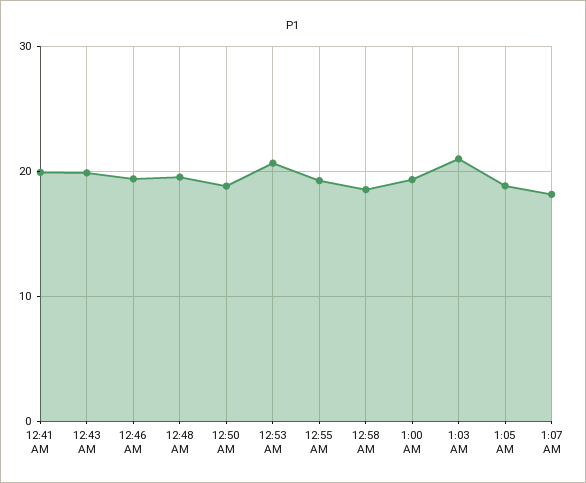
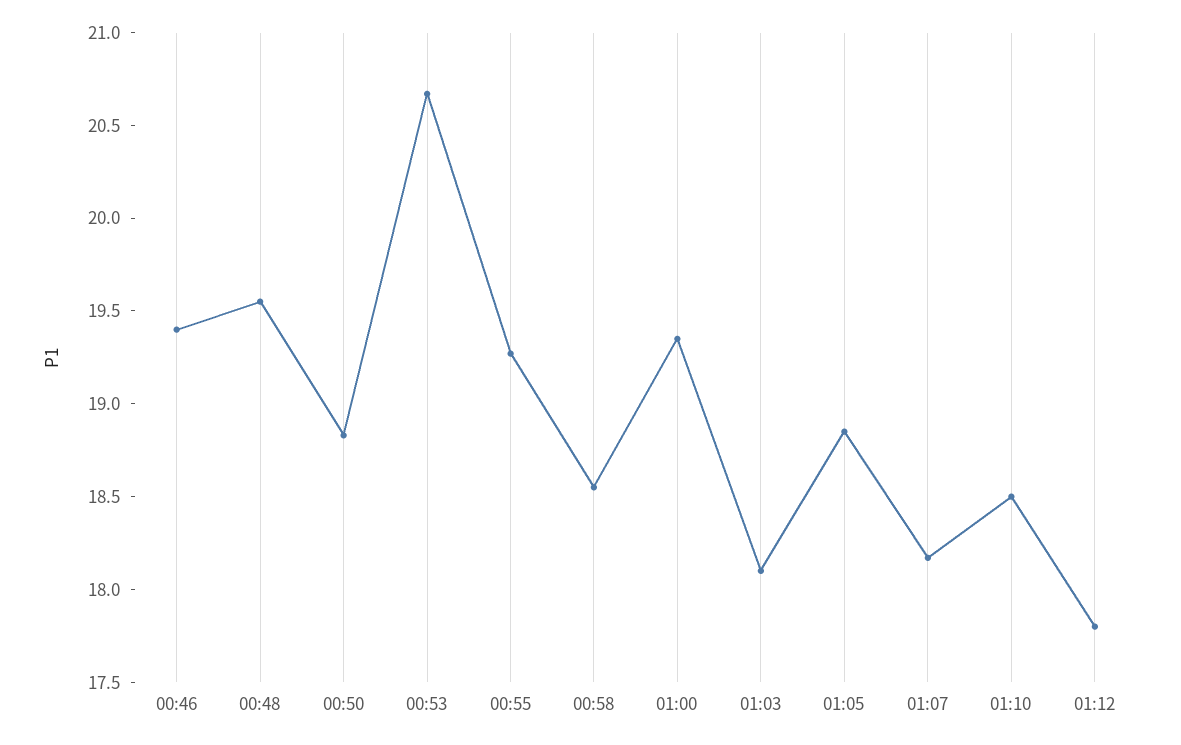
12:41 AM: 20 -> none
12:43 AM: 20 -> none
1:03 AM: 21 -> 18.1
01:10: none -> 18.5
01:12: none -> 17.8

